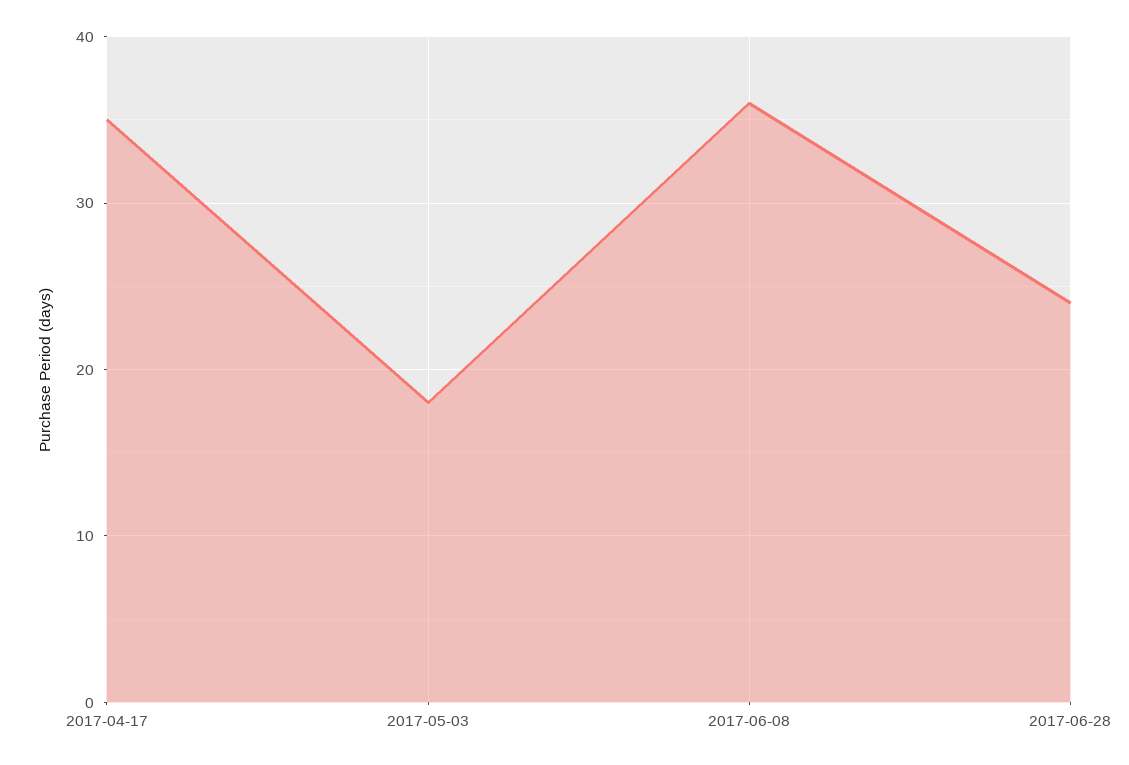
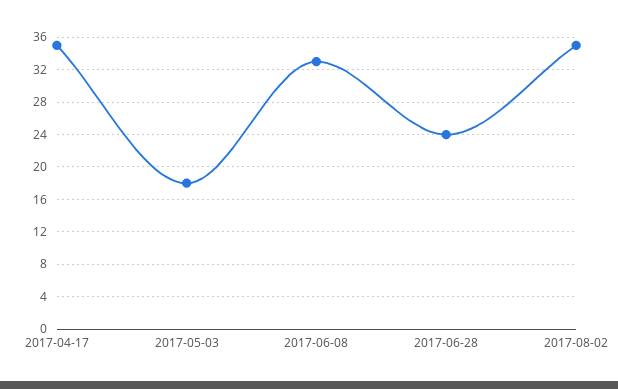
2017-06-08: 36 -> 33
2017-08-02: none -> 35

